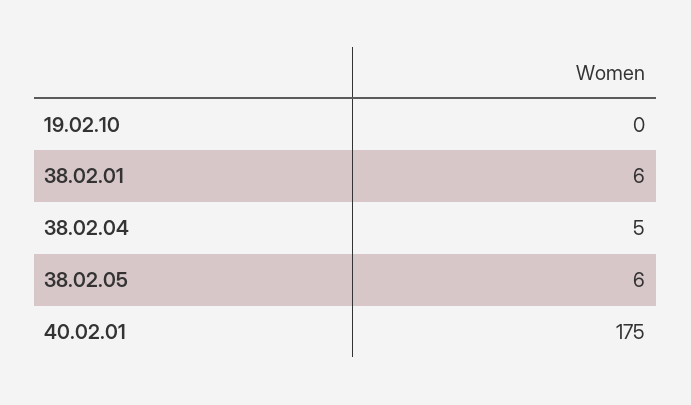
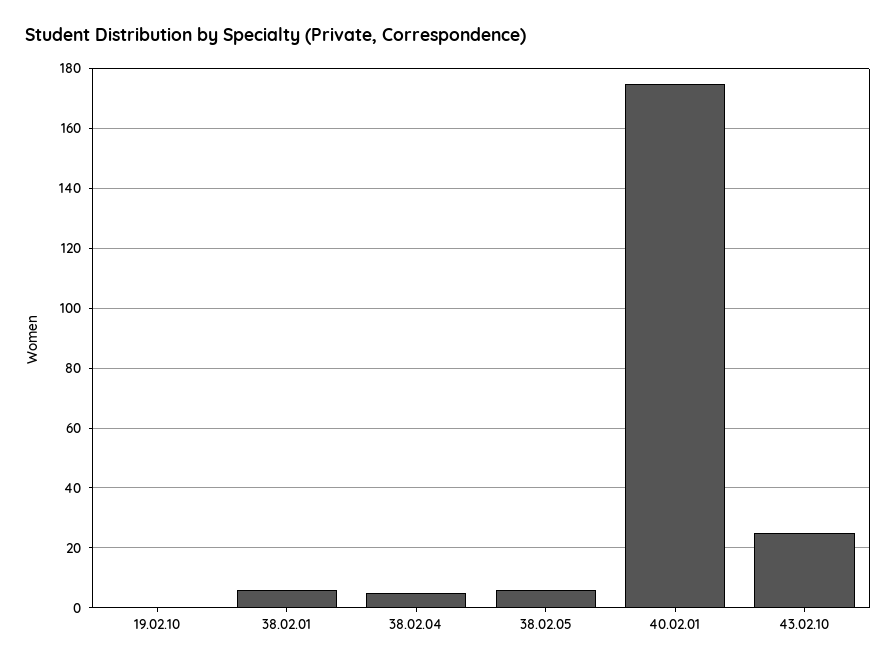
43.02.10: none -> 25

